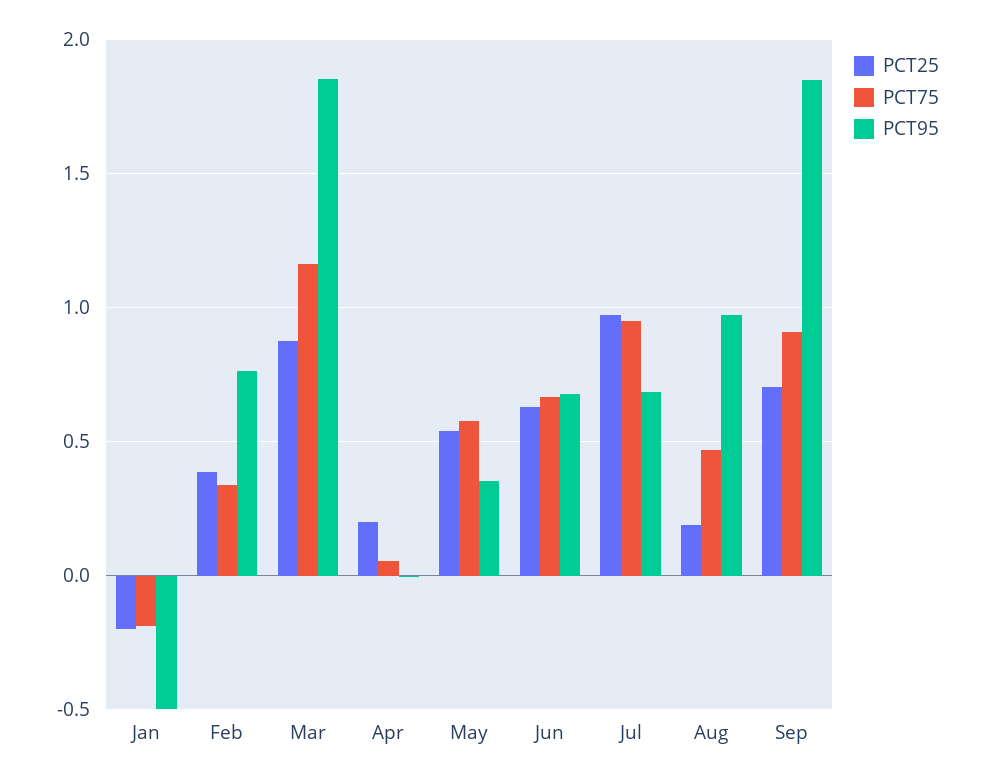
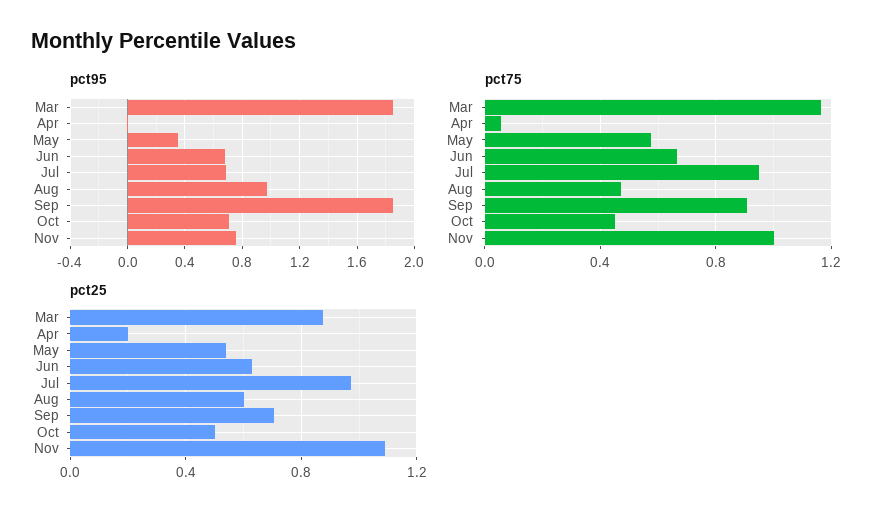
PCT25, Jan: -0.2 -> none
PCT75, Jan: -0.2 -> none
PCT95, Jan: -0.5 -> none
PCT25, Feb: 0.4 -> none
PCT75, Feb: 0.35 -> none
PCT95, Feb: 0.75 -> none
PCT25, Aug: 0.2 -> 0.6
PCT95, Oct: none -> 0.7
PCT95, Nov: none -> 0.75
PCT75, Oct: none -> 0.45
PCT75, Nov: none -> 1
PCT25, Oct: none -> 0.5
PCT25, Nov: none -> 1.1

